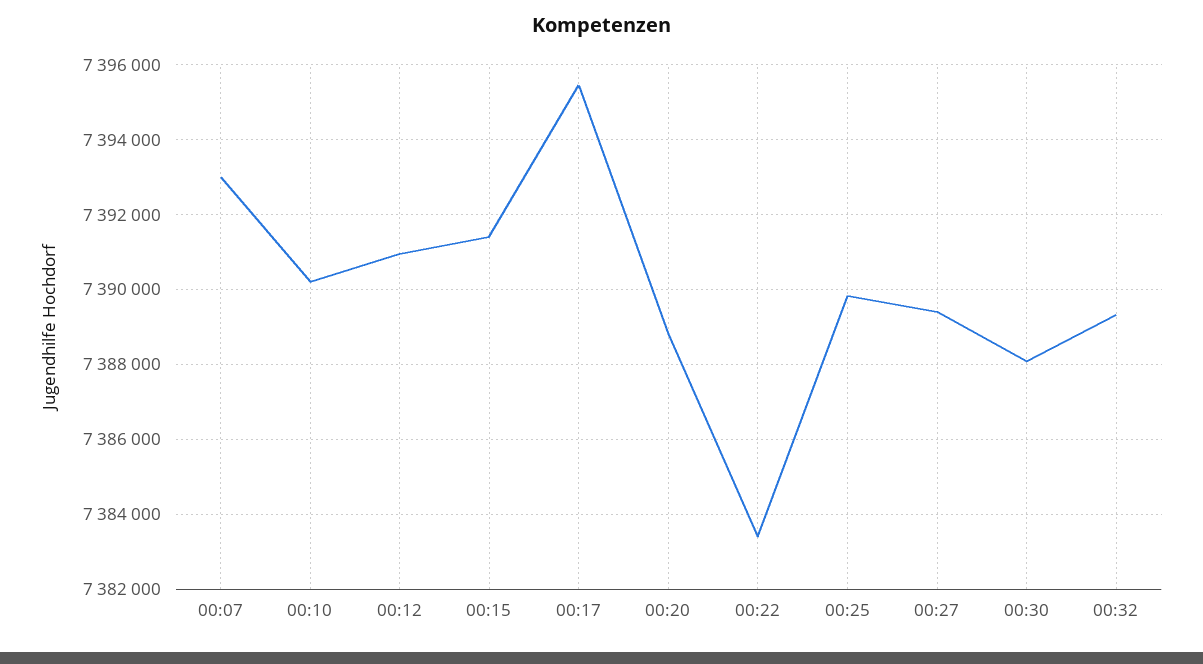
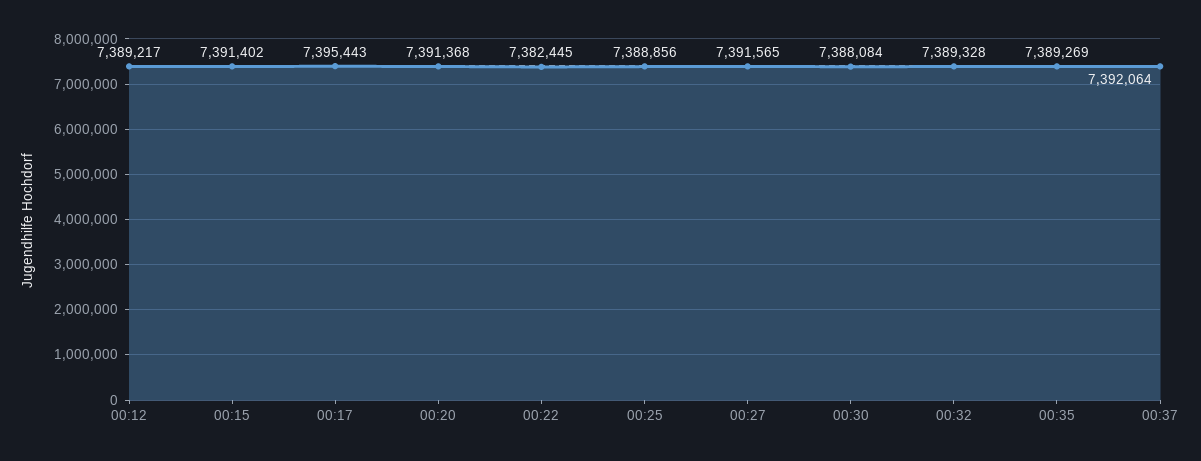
00:07: 7393000 -> none
00:10: 7390200 -> none
00:12: 7391000 -> 7389217
00:20: 7388800 -> 7391368
00:22: 7383400 -> 7382445
00:25: 7389800 -> 7388856
00:27: 7389400 -> 7391565
00:35: none -> 7389269
00:37: none -> 7392064

